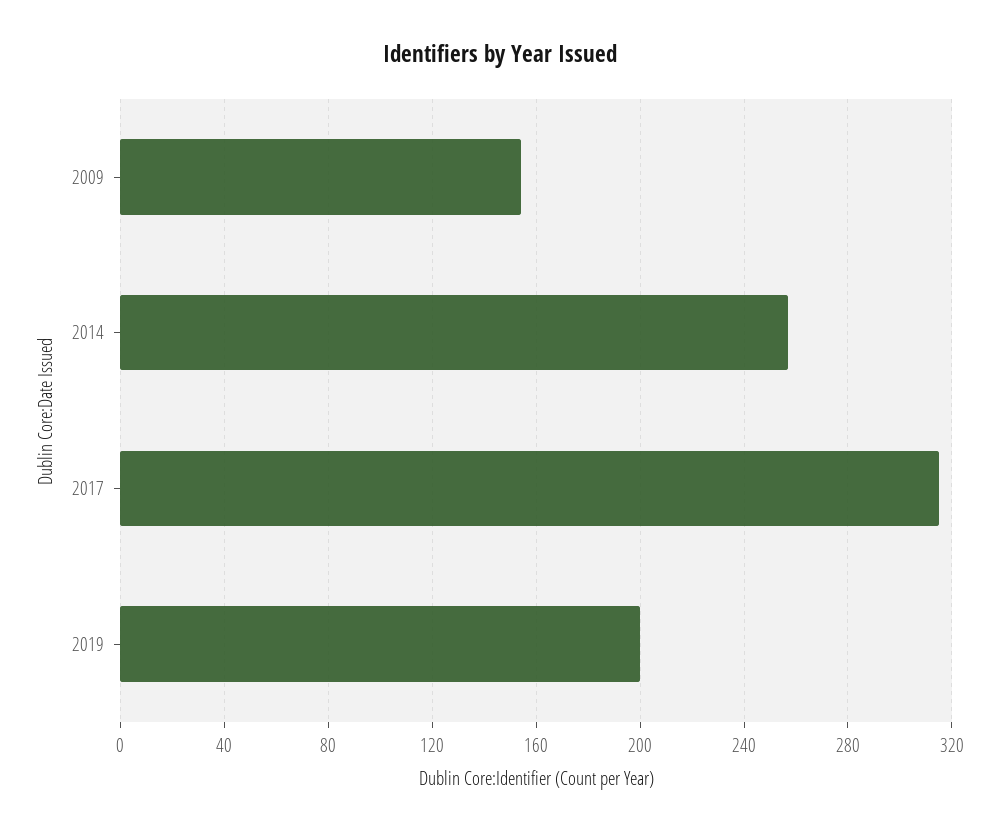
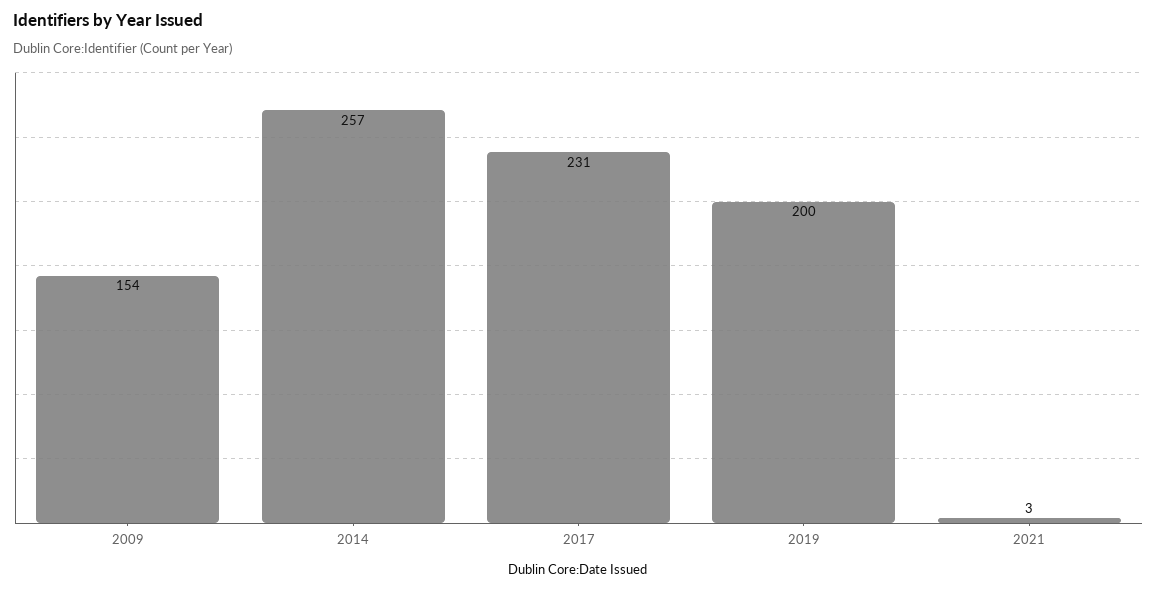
2017: 315 -> 231
2021: none -> 3

